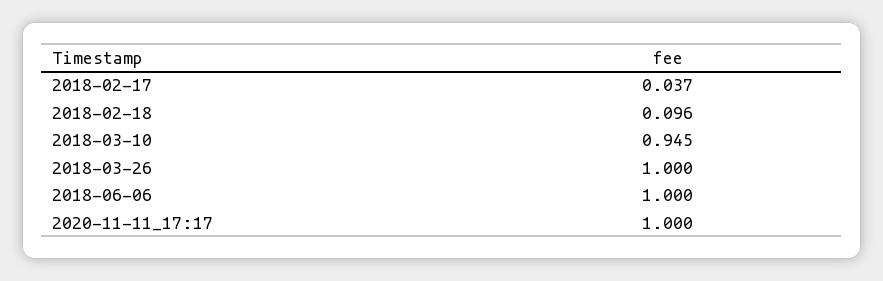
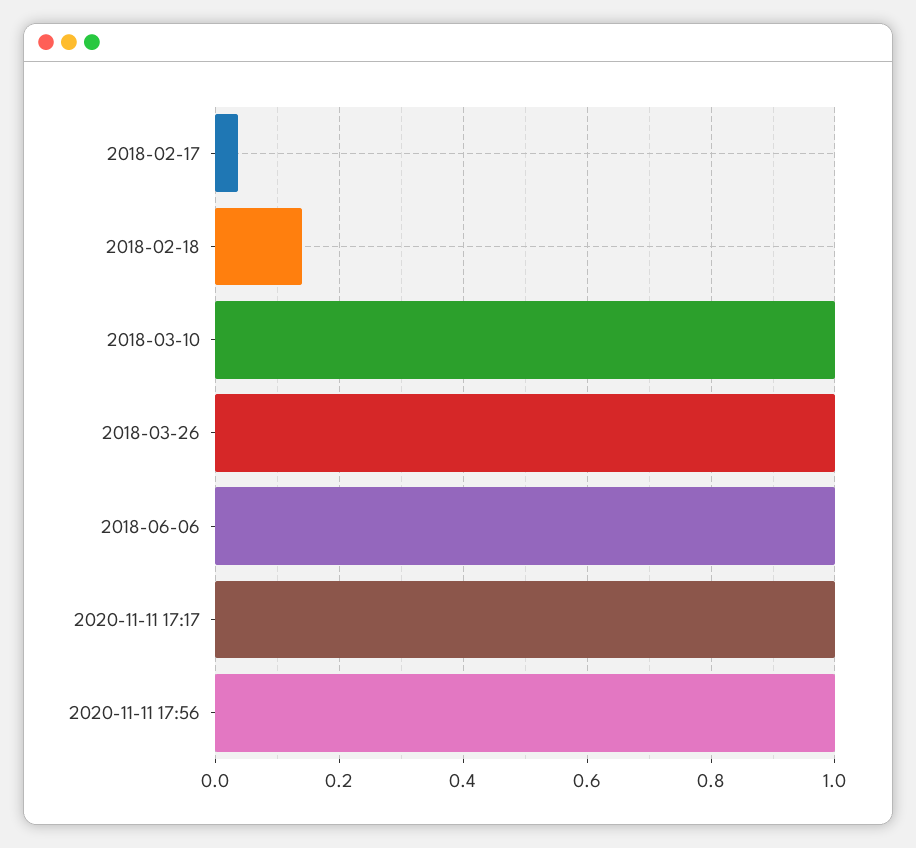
2018-02-18: 0.096 -> 0.14
2018-03-10: 0.945 -> 1
2020-11-11 17:56: none -> 1

